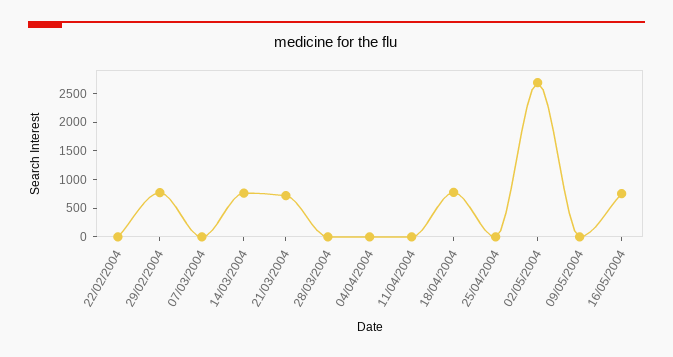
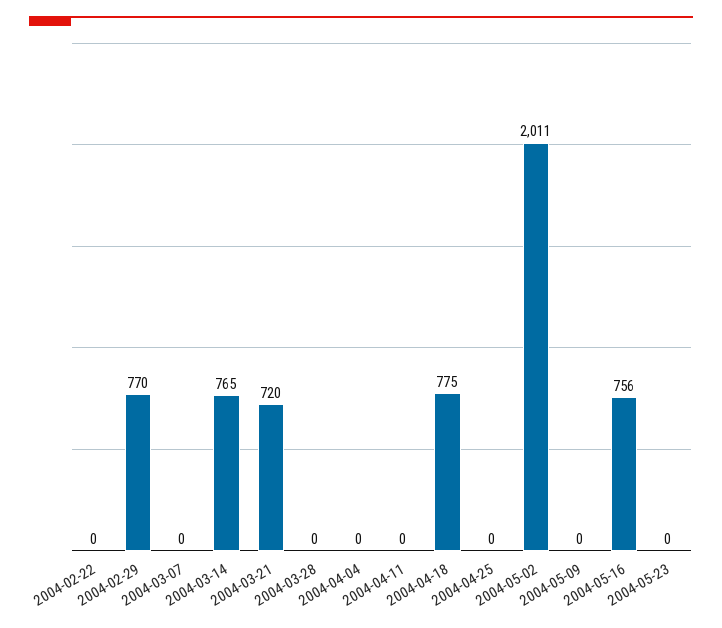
02/05/2004: 2750 -> 2011
2004-05-23: none -> 0

